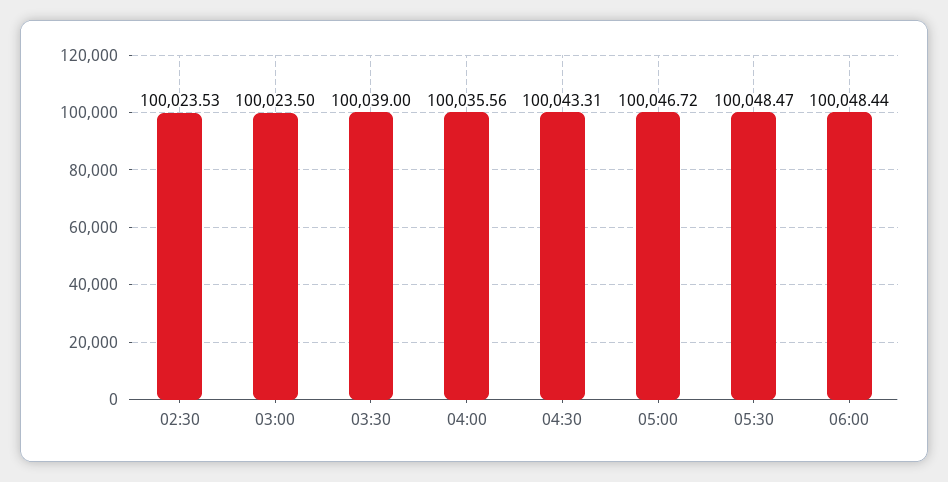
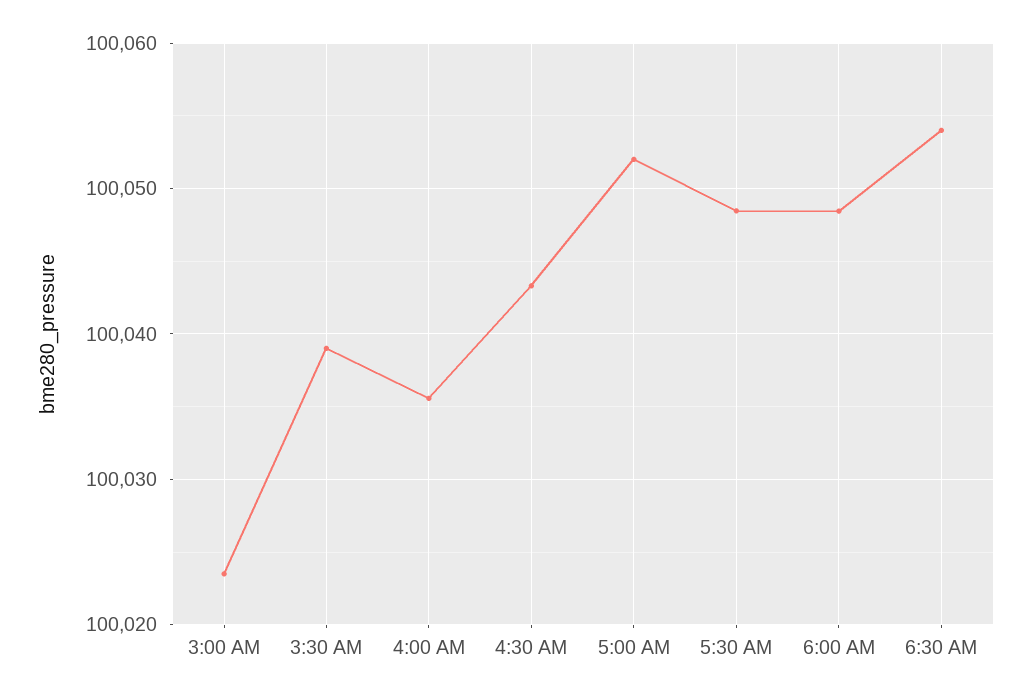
02:30: 100023.53 -> none
05:00: 100046.72 -> 100052
6:30 AM: none -> 100054

